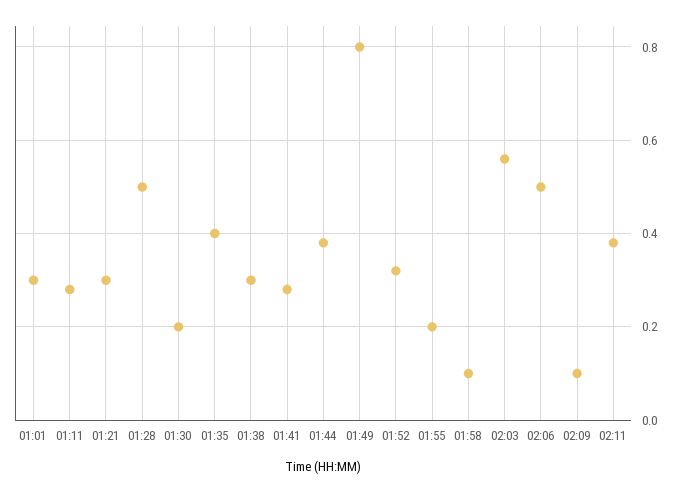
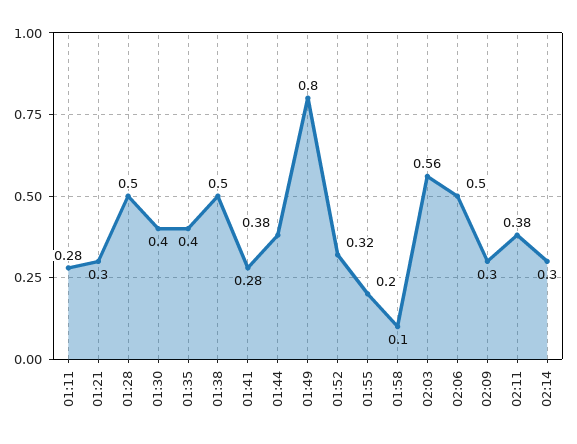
01:01: 0.3 -> none
01:30: 0.2 -> 0.4
01:38: 0.3 -> 0.5
02:09: 0.1 -> 0.3
02:14: none -> 0.3

